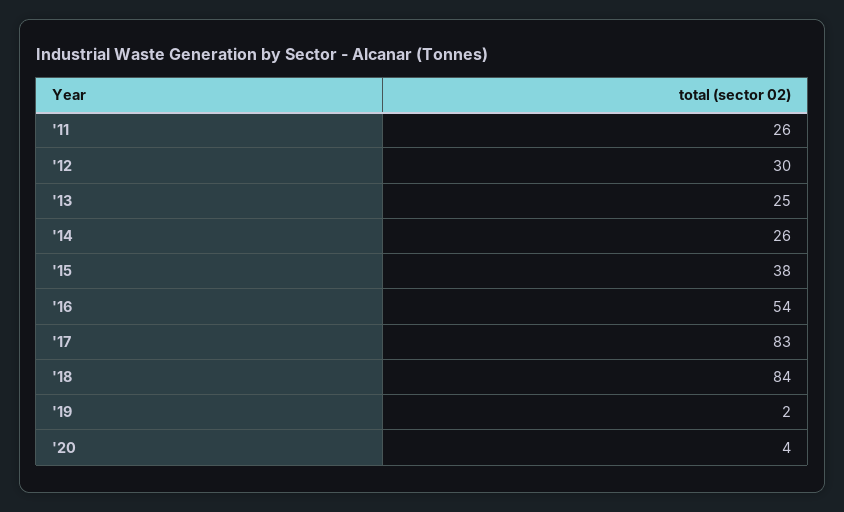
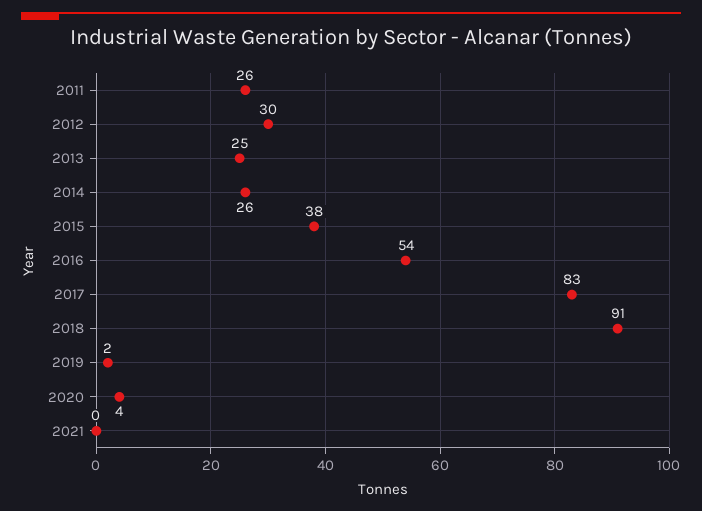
'18: 84 -> 91
2021: none -> 0

